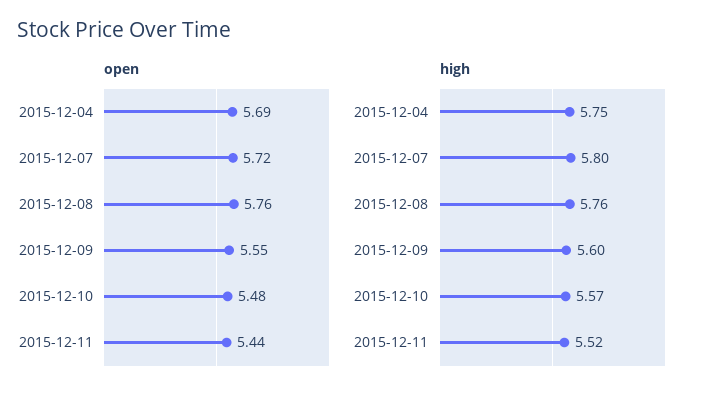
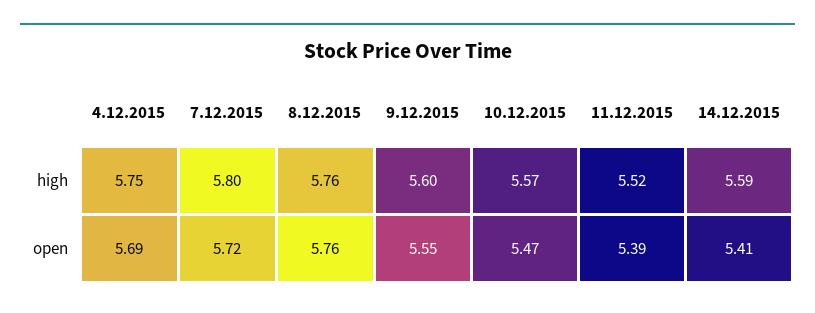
open, 2015-12-10: 5.48 -> 5.47
open, 2015-12-11: 5.44 -> 5.39
high, 14.12.2015: none -> 5.59
open, 14.12.2015: none -> 5.41

